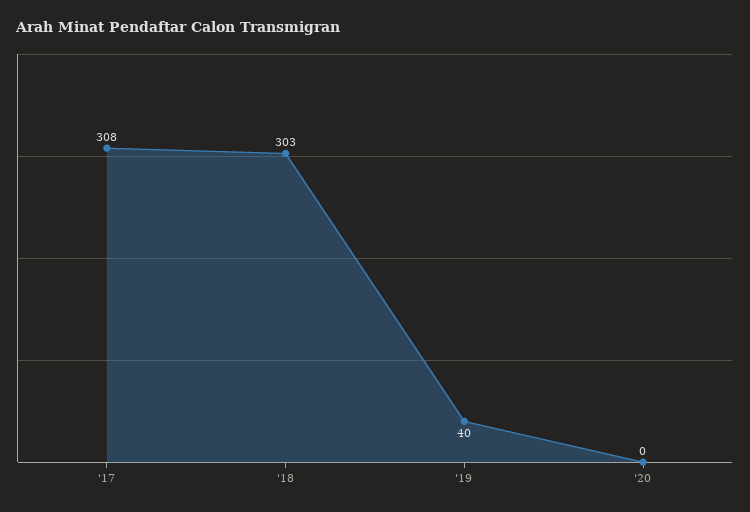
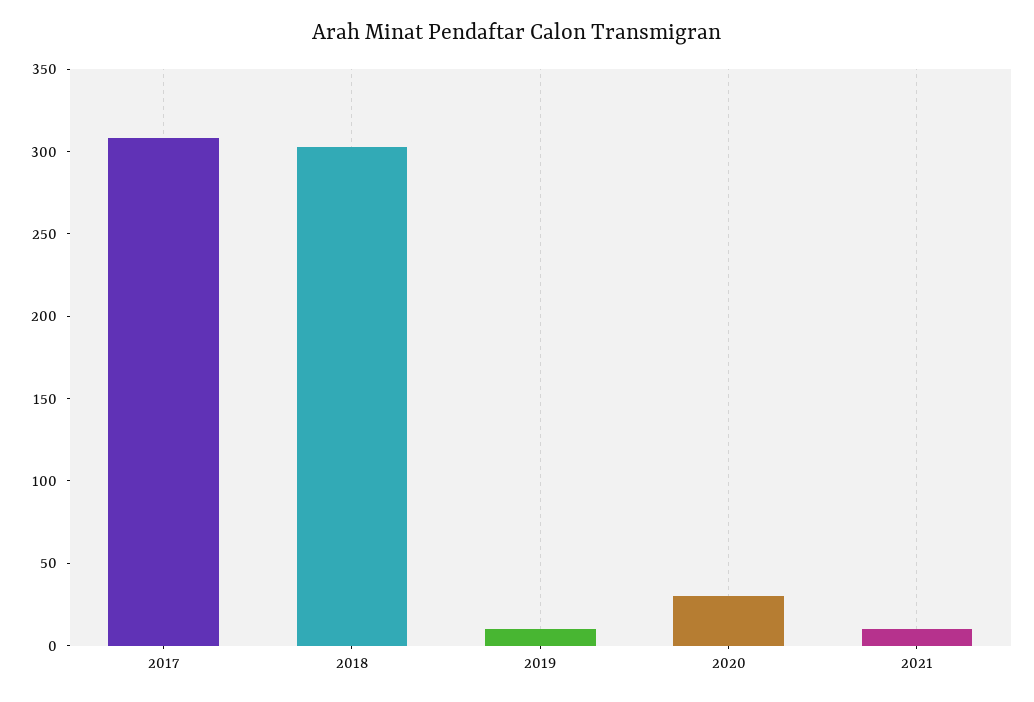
'19: 40 -> 10
'20: 0 -> 30
2021: none -> 10

